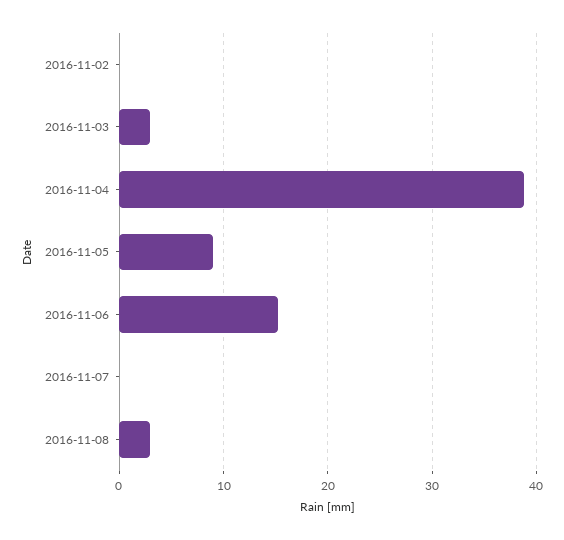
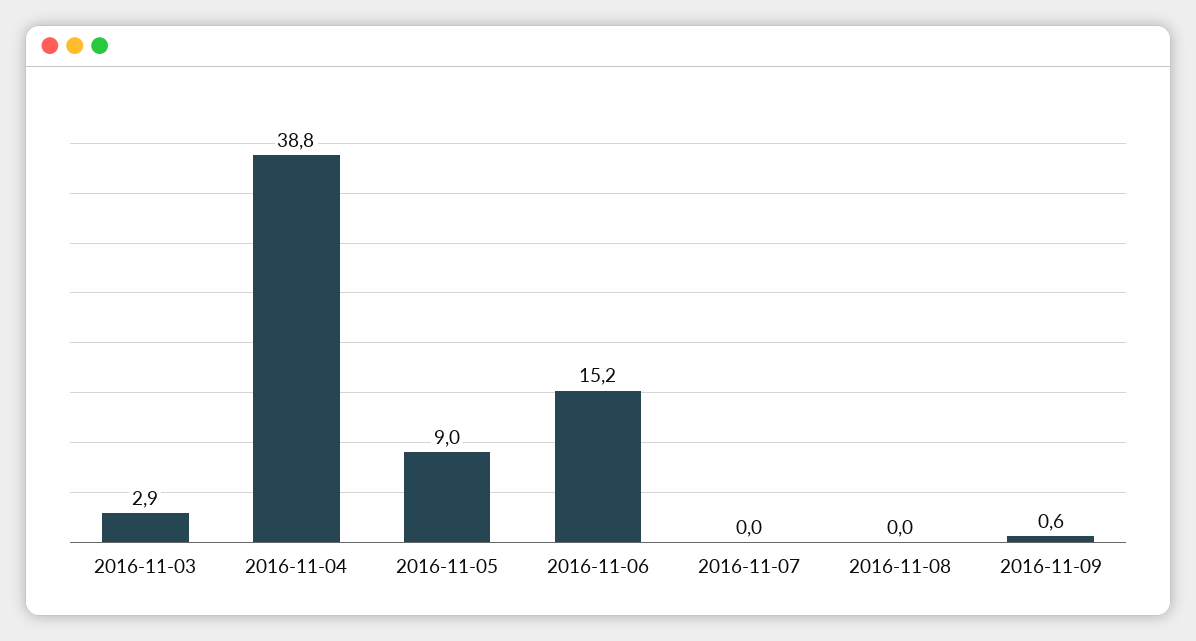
2016-11-02: 0 -> none
2016-11-08: 3 -> 0
2016-11-09: none -> 0.6

